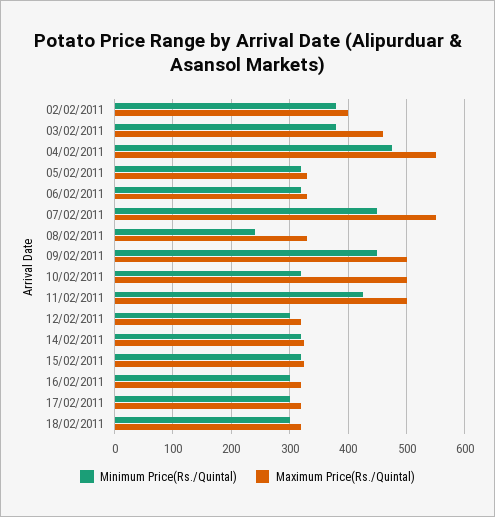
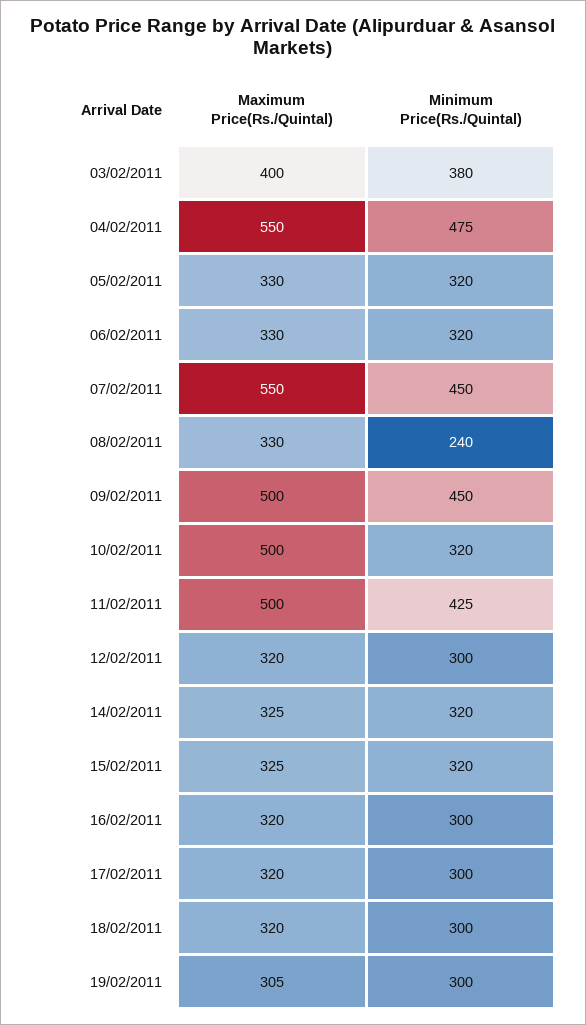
Minimum Price(Rs./Quintal), 02/02/2011: 380 -> none
Maximum Price(Rs./Quintal), 02/02/2011: 400 -> none
Maximum Price(Rs./Quintal), 03/02/2011: 460 -> 400
Maximum Price(Rs./Quintal), 19/02/2011: none -> 305
Minimum Price(Rs./Quintal), 19/02/2011: none -> 300

